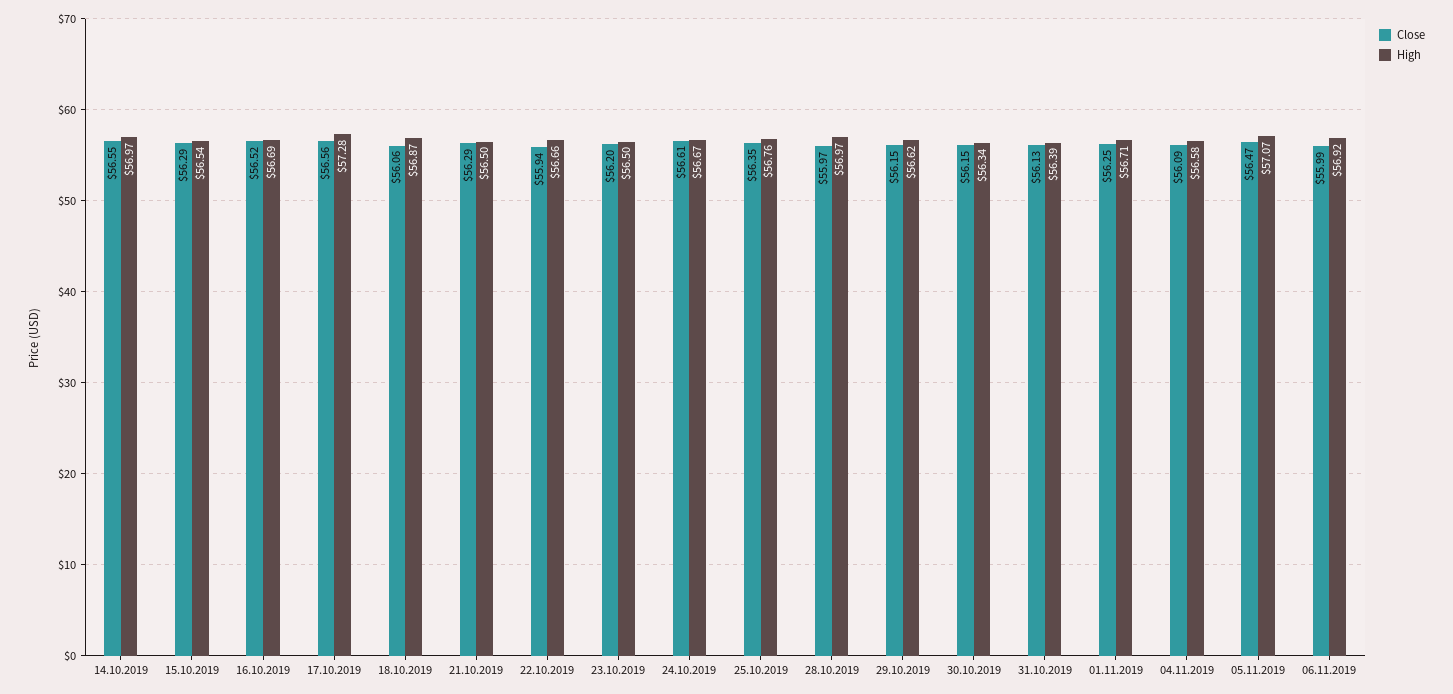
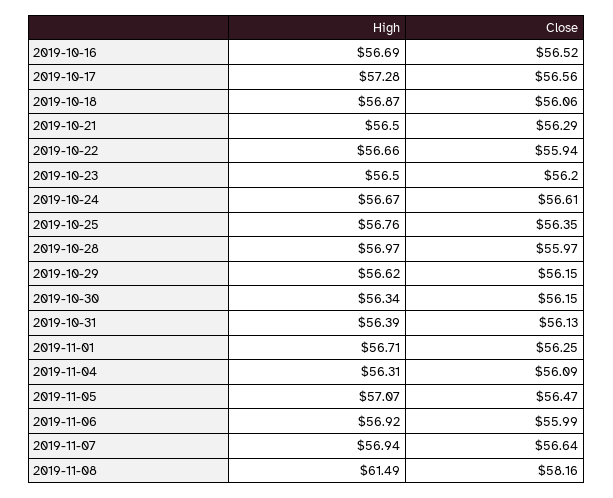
Close, 14.10.2019: 56.55 -> none
High, 14.10.2019: 56.97 -> none
Close, 15.10.2019: 56.29 -> none
High, 15.10.2019: 56.54 -> none
High, 04.11.2019: 56.58 -> 56.31
High, 2019-11-07: none -> 56.94
Close, 2019-11-07: none -> 56.64
High, 2019-11-08: none -> 61.49
Close, 2019-11-08: none -> 58.16

